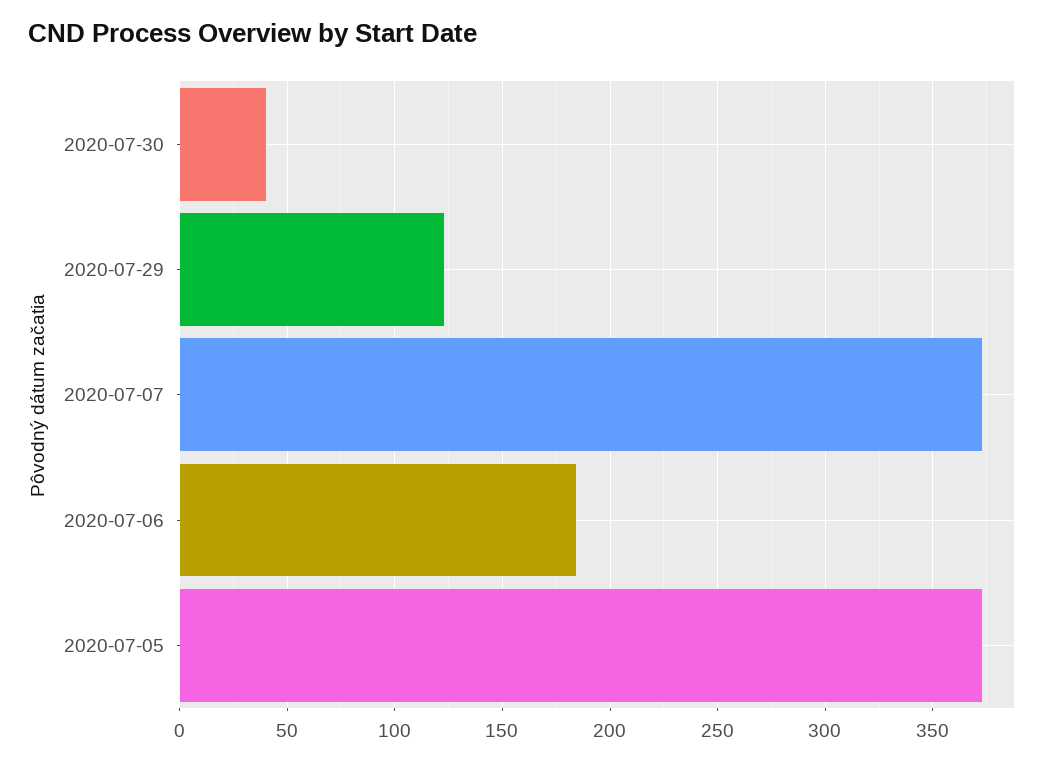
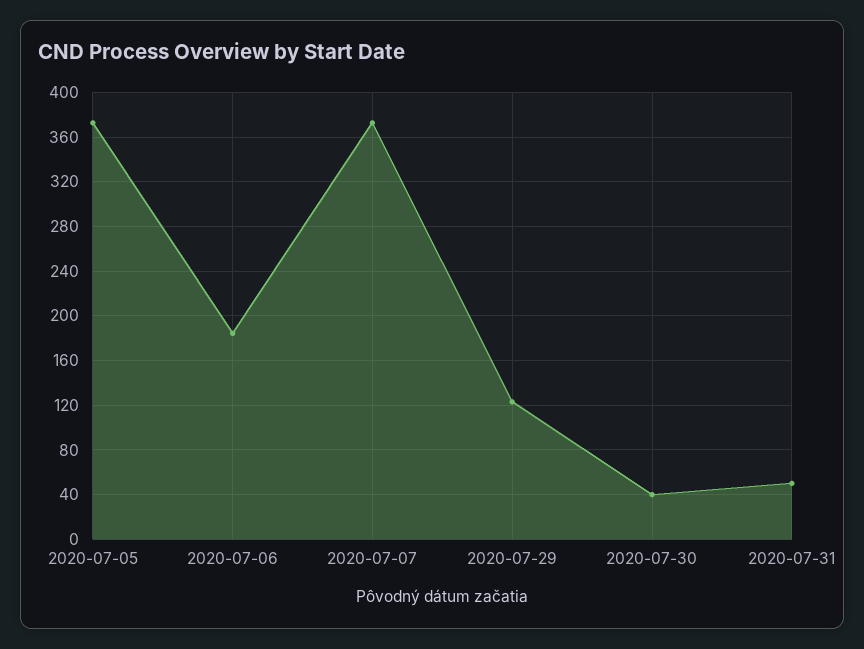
2020-07-31: none -> 50

